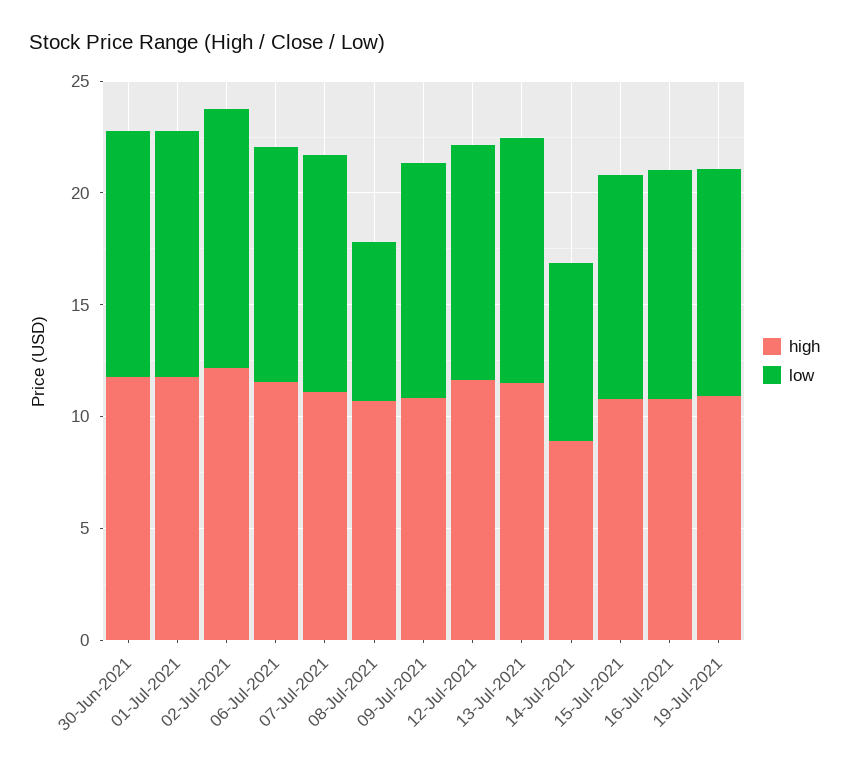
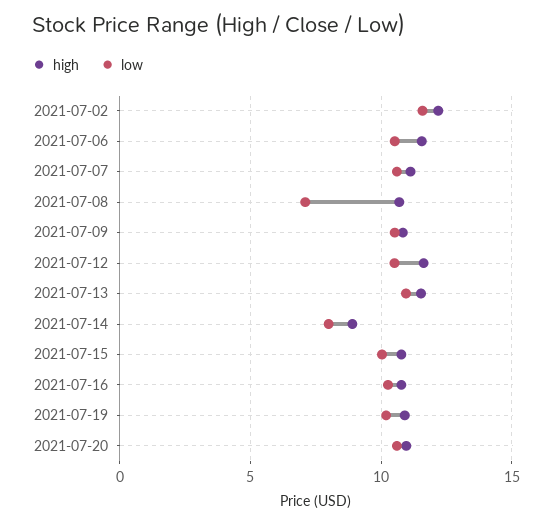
high, 30-Jun-2021: 12 -> none
low, 30-Jun-2021: 11 -> none
high, 01-Jul-2021: 12 -> none
low, 01-Jul-2021: 11 -> none
high, 2021-07-20: none -> 11
low, 2021-07-20: none -> 10.5

